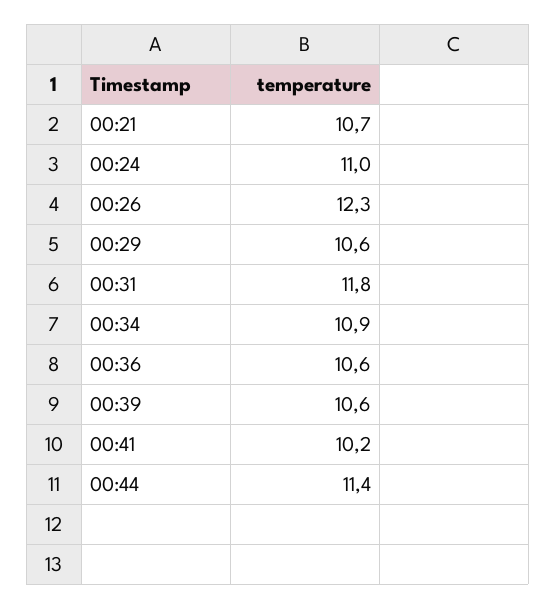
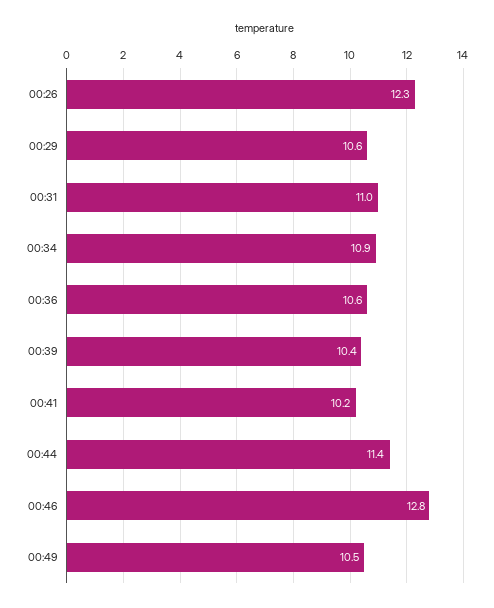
00:21: 10.7 -> none
00:24: 11 -> none
00:31: 11.8 -> 11
00:39: 10.6 -> 10.4
00:46: none -> 12.8
00:49: none -> 10.5

